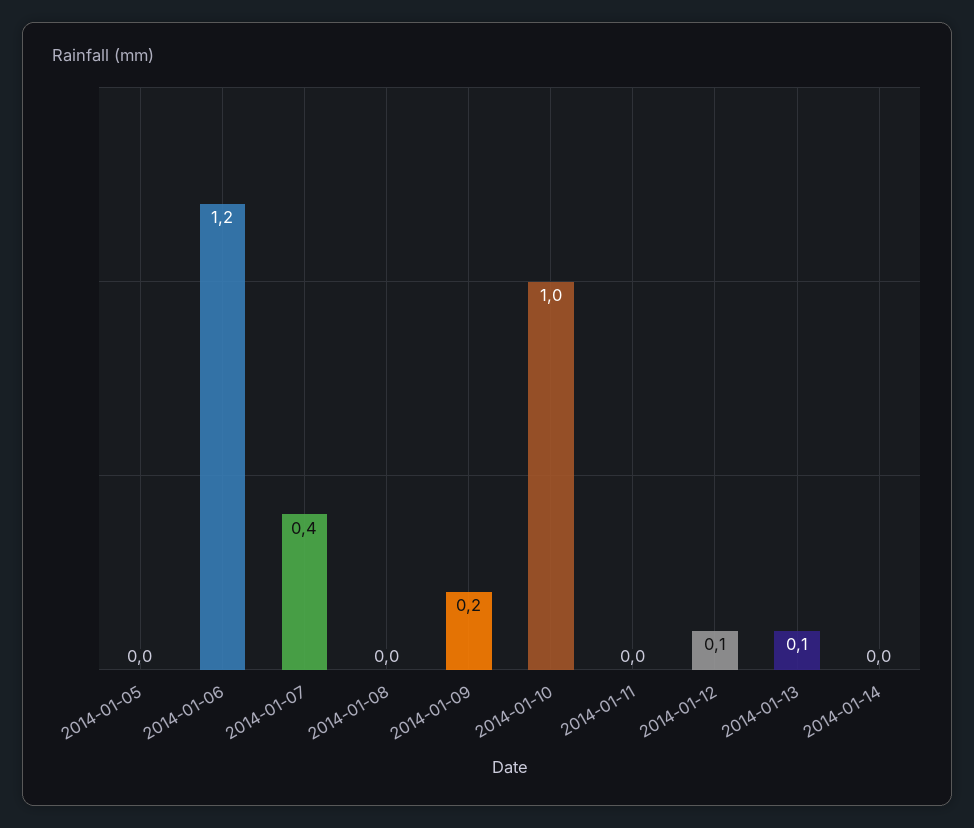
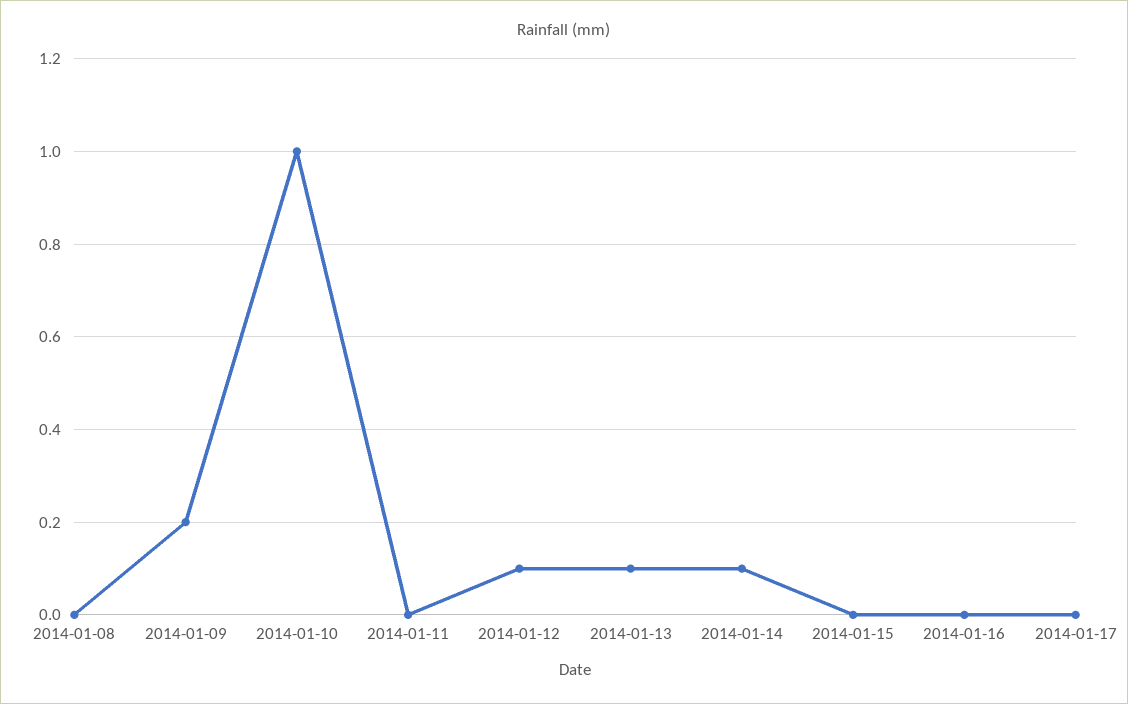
2014-01-05: 0 -> none
2014-01-06: 1.2 -> none
2014-01-07: 0.4 -> none
2014-01-14: 0 -> 0.1
2014-01-15: none -> 0
2014-01-16: none -> 0
2014-01-17: none -> 0

